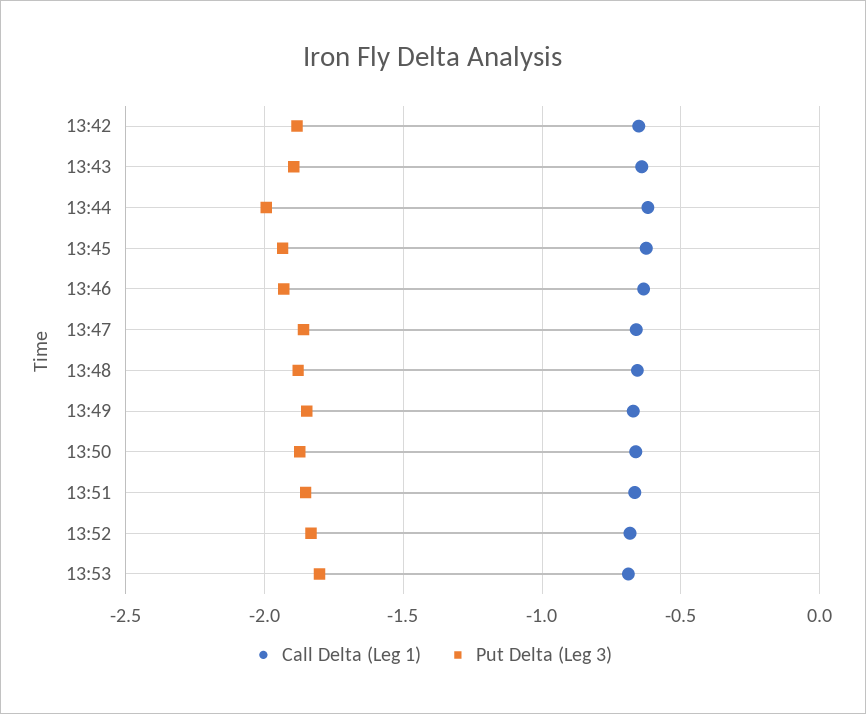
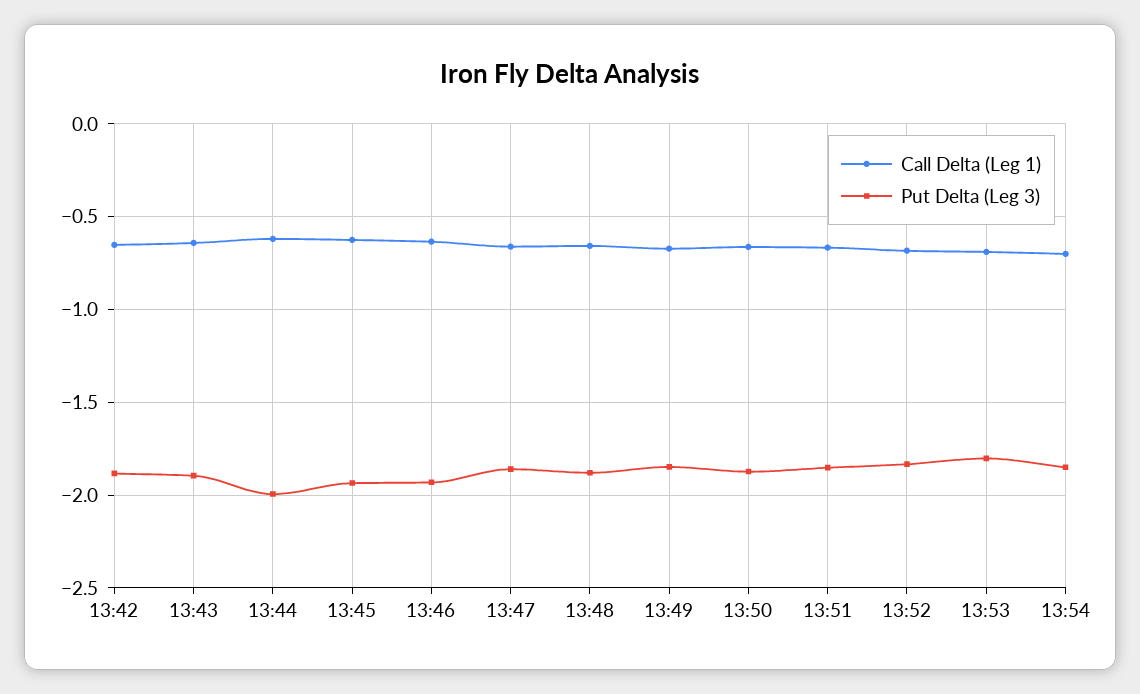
Call Delta (Leg 1), 13:54: none -> -0.7
Put Delta (Leg 3), 13:54: none -> -1.85

